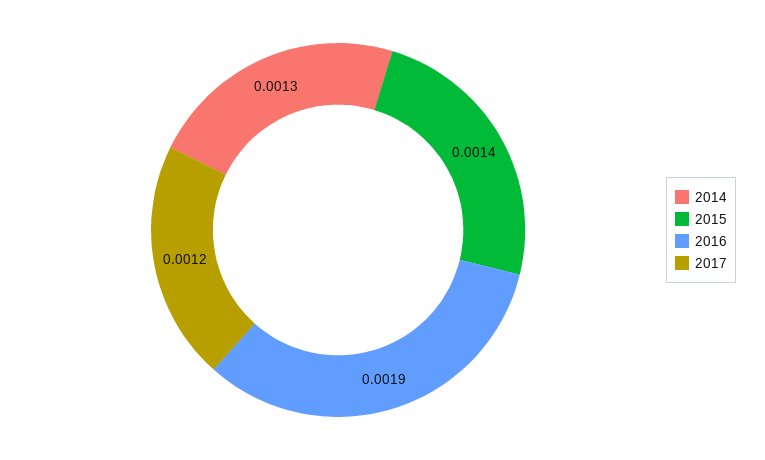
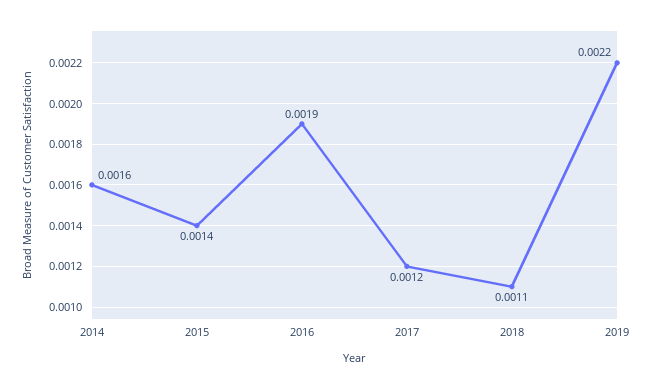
2014: 0.0013 -> 0.0016
2018: none -> 0.0011
2019: none -> 0.0022

